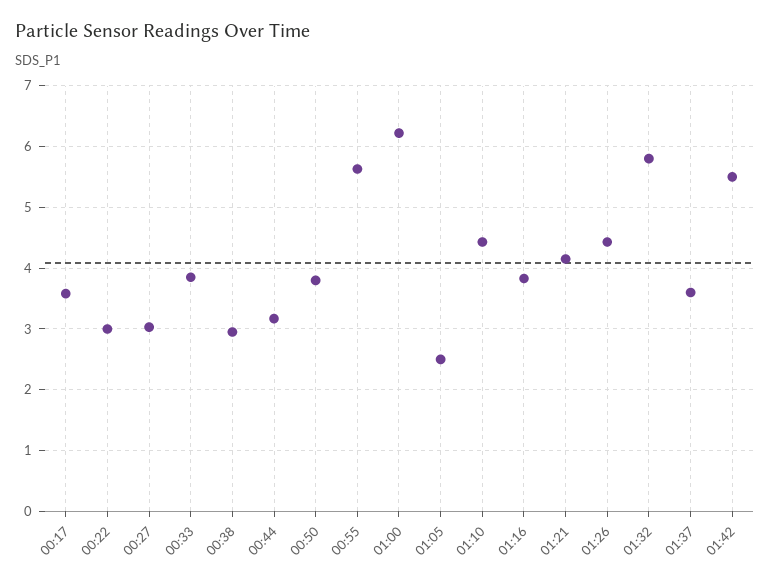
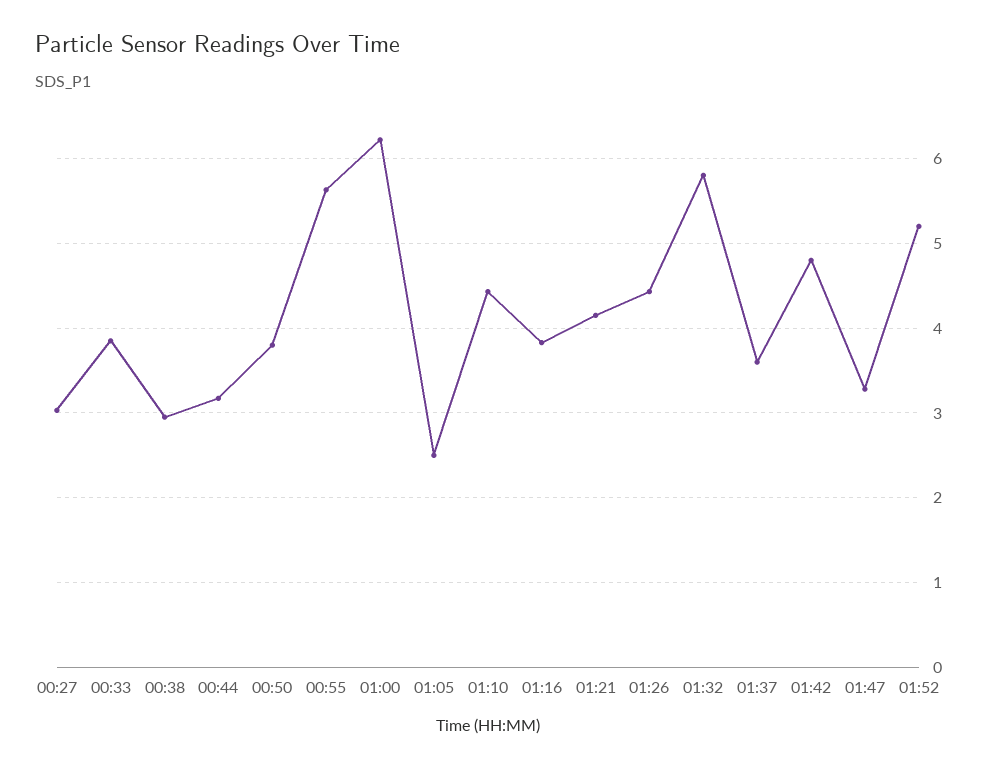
00:17: 3.6 -> none
00:22: 3 -> none
01:42: 5.5 -> 4.8
01:47: none -> 3.3
01:52: none -> 5.2

